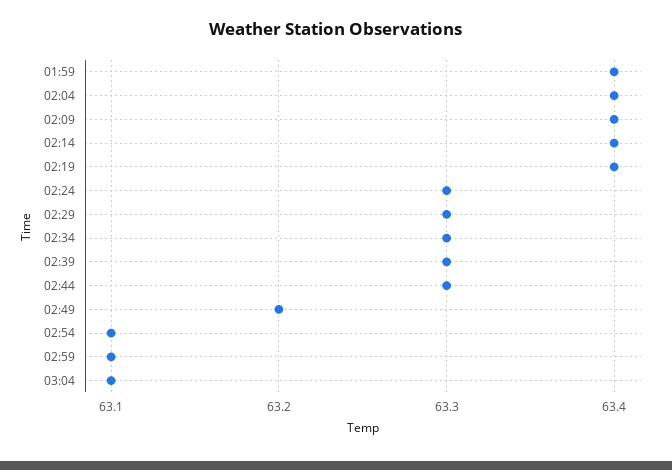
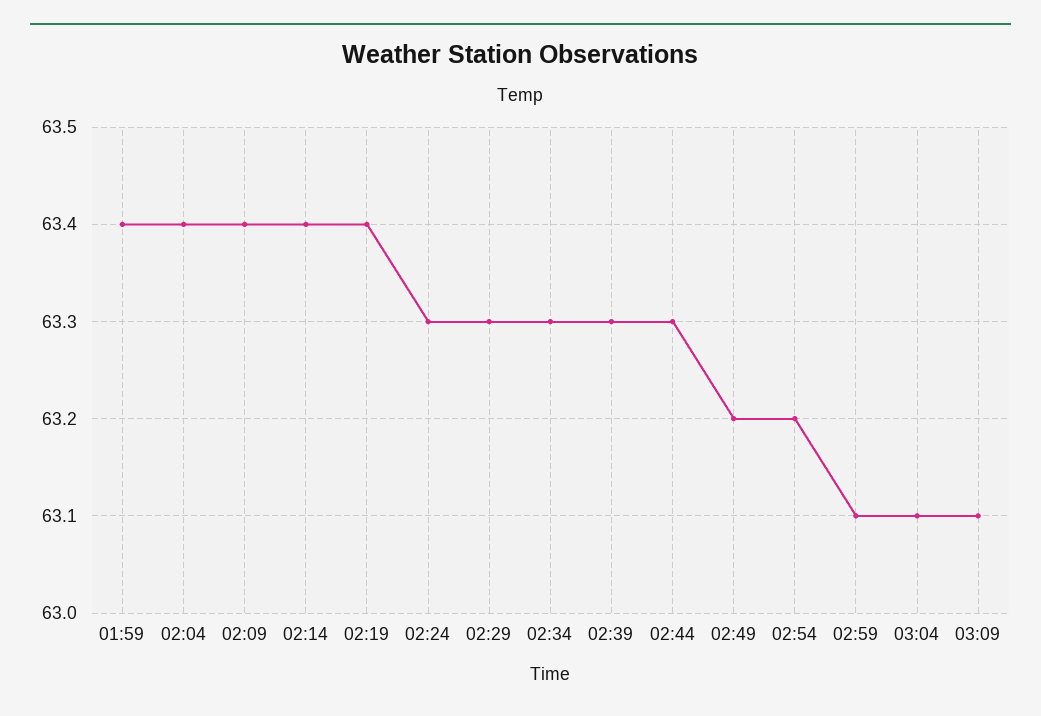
02:54: 63.1 -> 63.2
03:09: none -> 63.1

